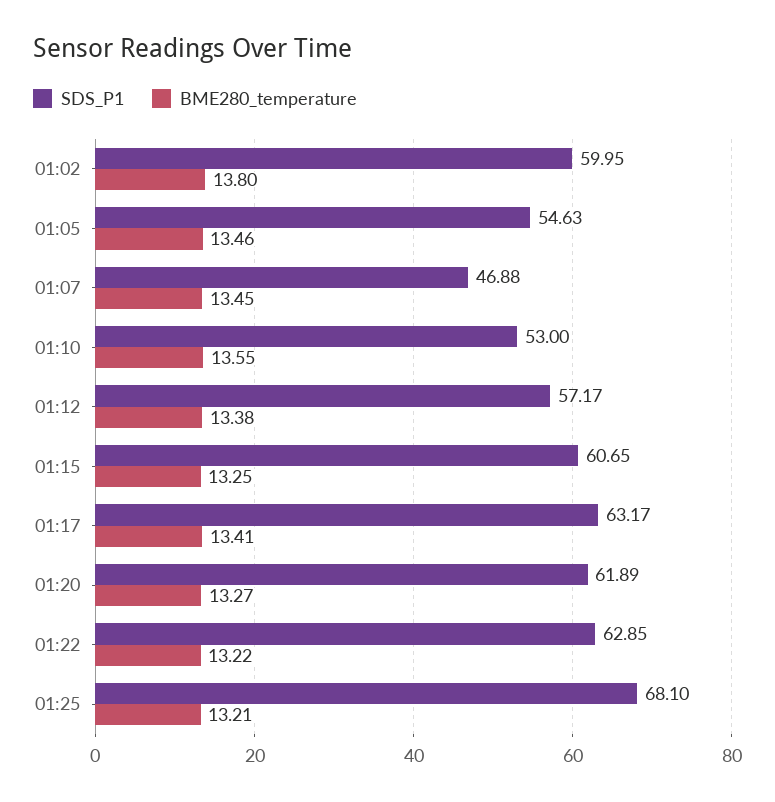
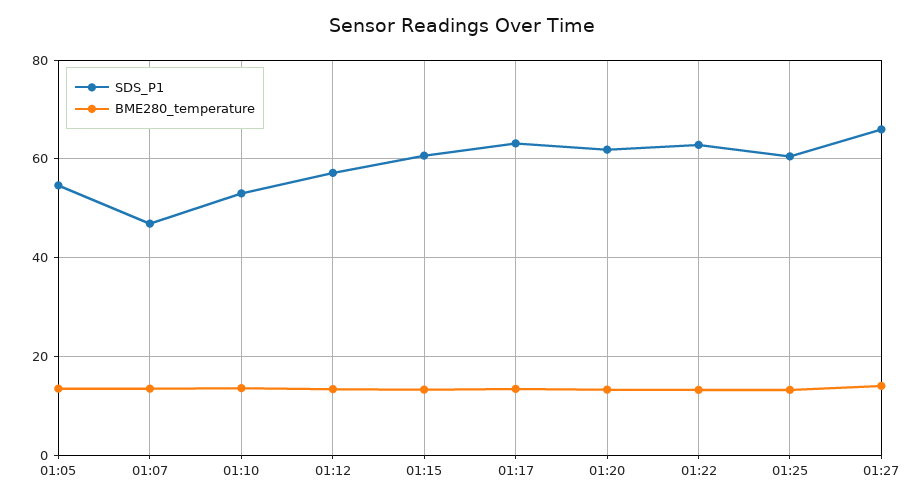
SDS_P1, 01:02: 59.95 -> none
BME280_temperature, 01:02: 13.8 -> none
SDS_P1, 01:25: 68.1 -> 60
SDS_P1, 01:27: none -> 66
BME280_temperature, 01:27: none -> 14

